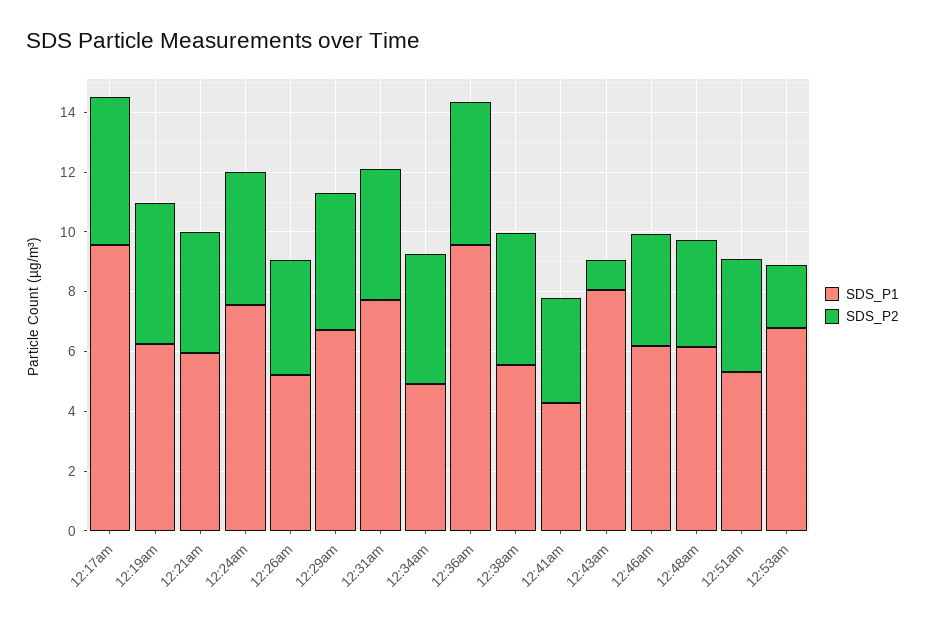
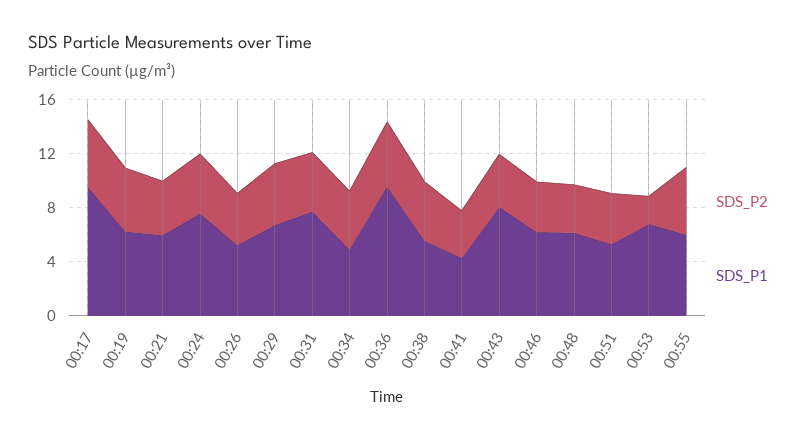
SDS_P2, 12:43am: 1 -> 4
SDS_P2, 00:55: none -> 5
SDS_P1, 00:55: none -> 6

